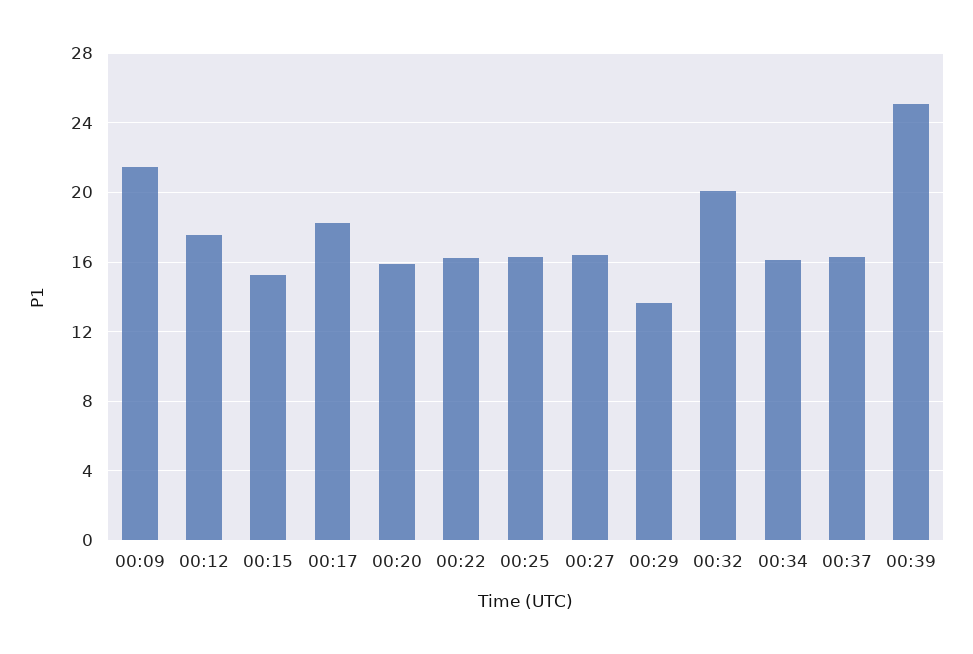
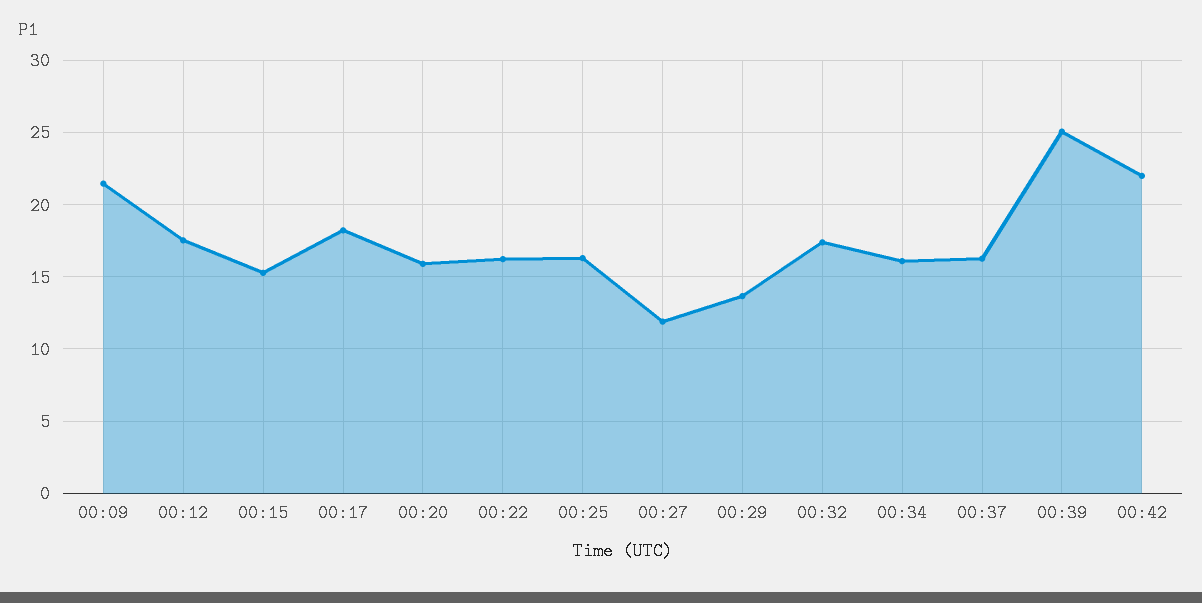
00:27: 16.5 -> 12
00:32: 20 -> 17.5
00:42: none -> 22

